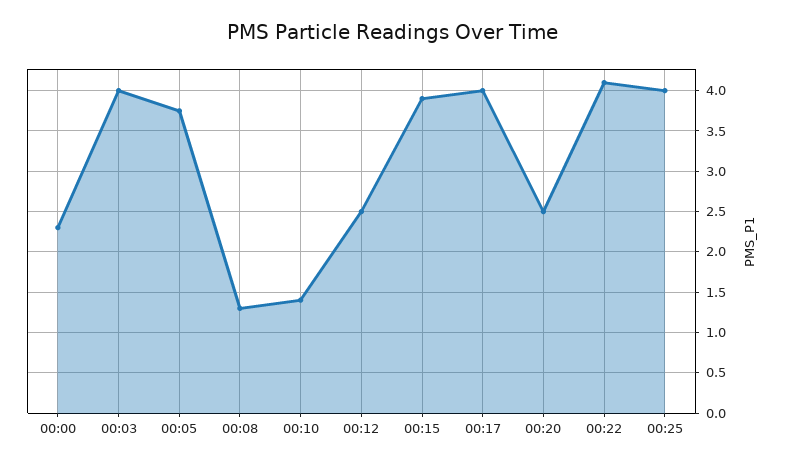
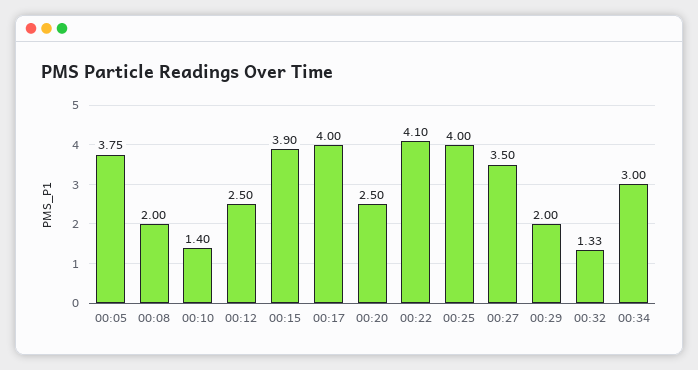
00:00: 2.3 -> none
00:03: 4 -> none
00:08: 1.3 -> 2
00:27: none -> 3.5
00:29: none -> 2
00:32: none -> 1.33
00:34: none -> 3

